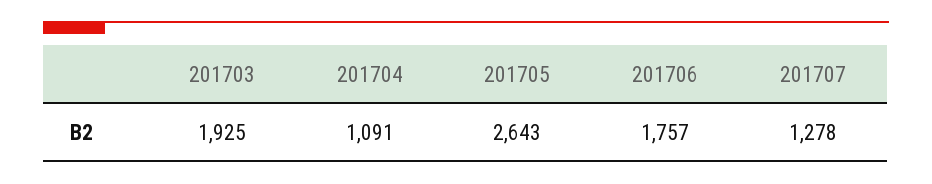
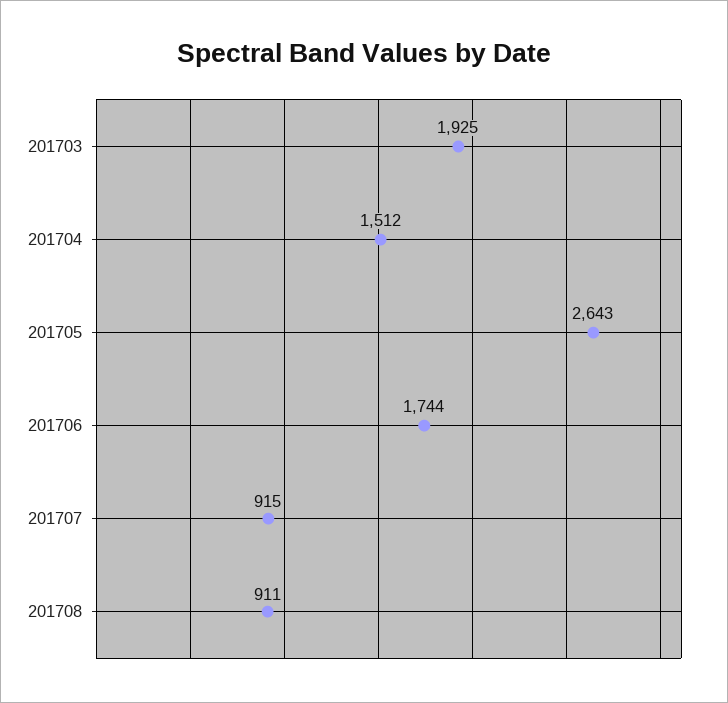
201704: 1091 -> 1512
201706: 1757 -> 1744
201707: 1278 -> 915
201708: none -> 911

